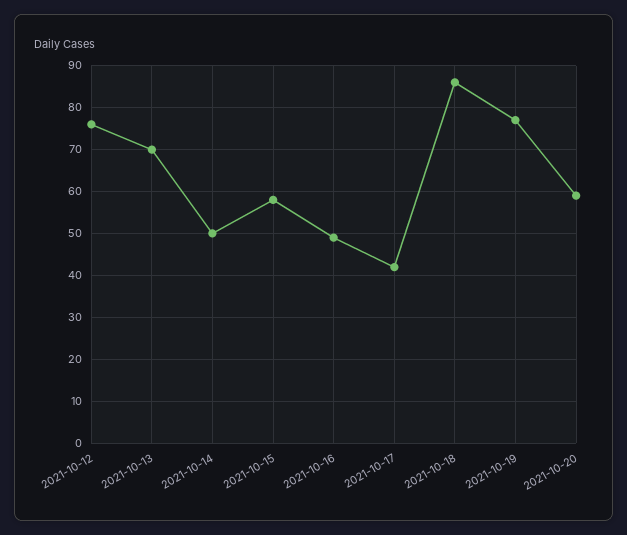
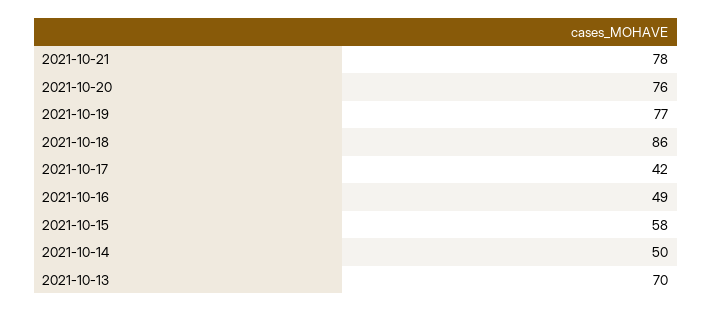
2021-10-12: 75 -> none
2021-10-20: 60 -> 76
2021-10-21: none -> 78

